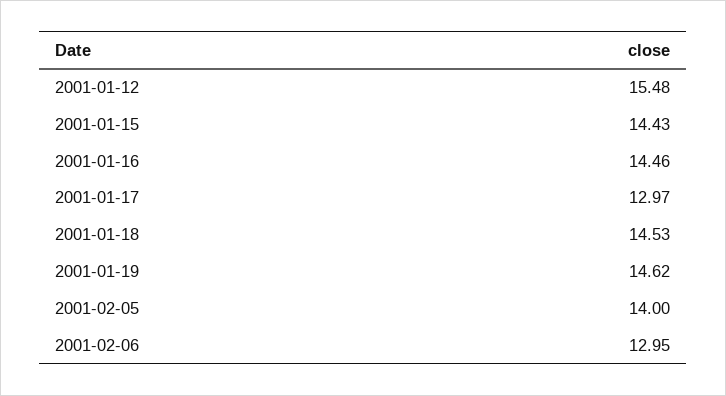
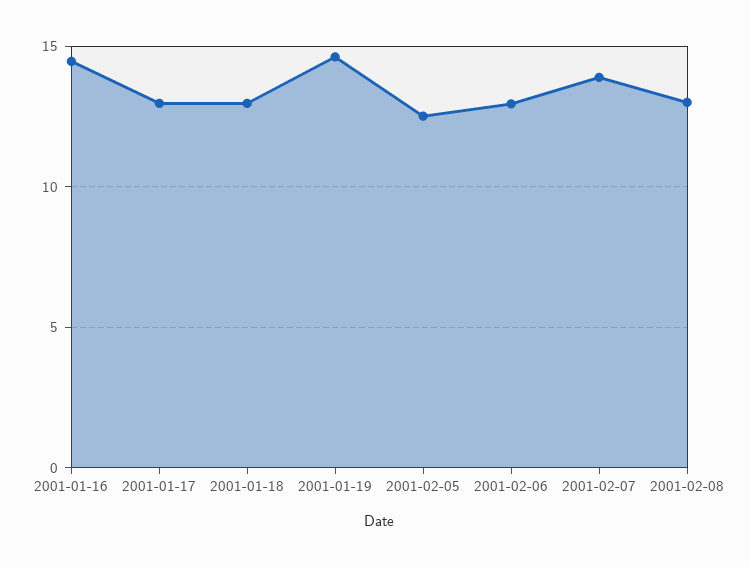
2001-01-12: 15.48 -> none
2001-01-15: 14.43 -> none
2001-01-18: 14.53 -> 13
2001-02-05: 14 -> 12.5
2001-02-07: none -> 14
2001-02-08: none -> 13

